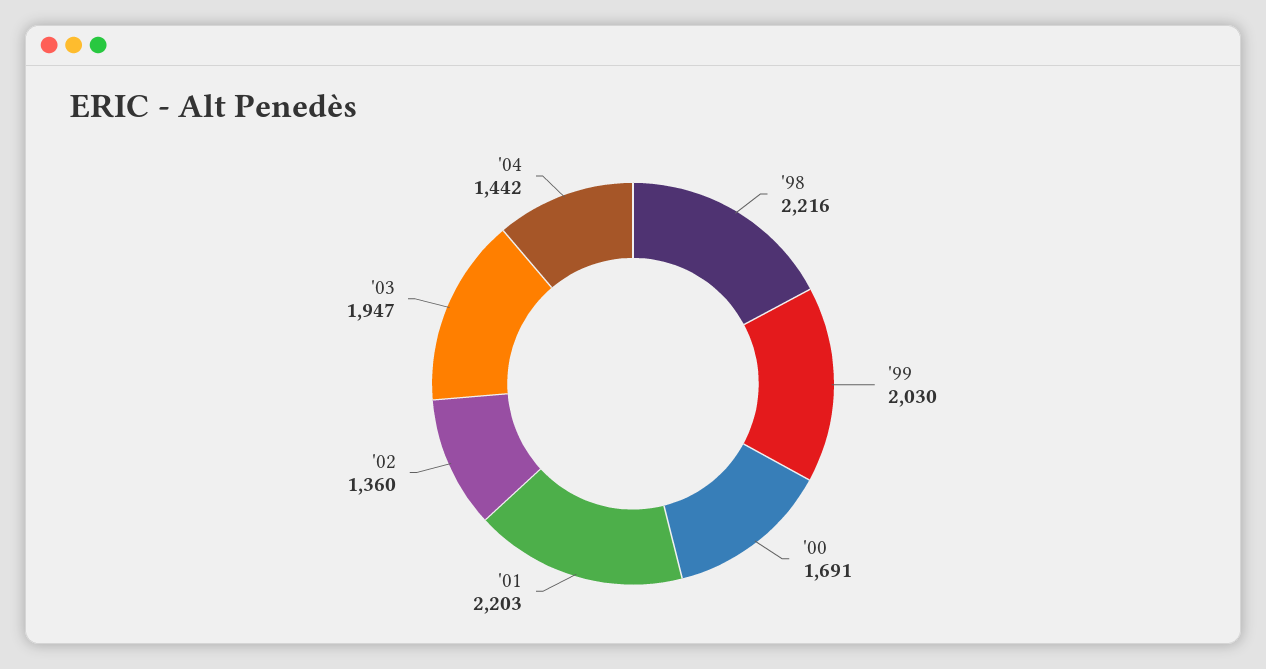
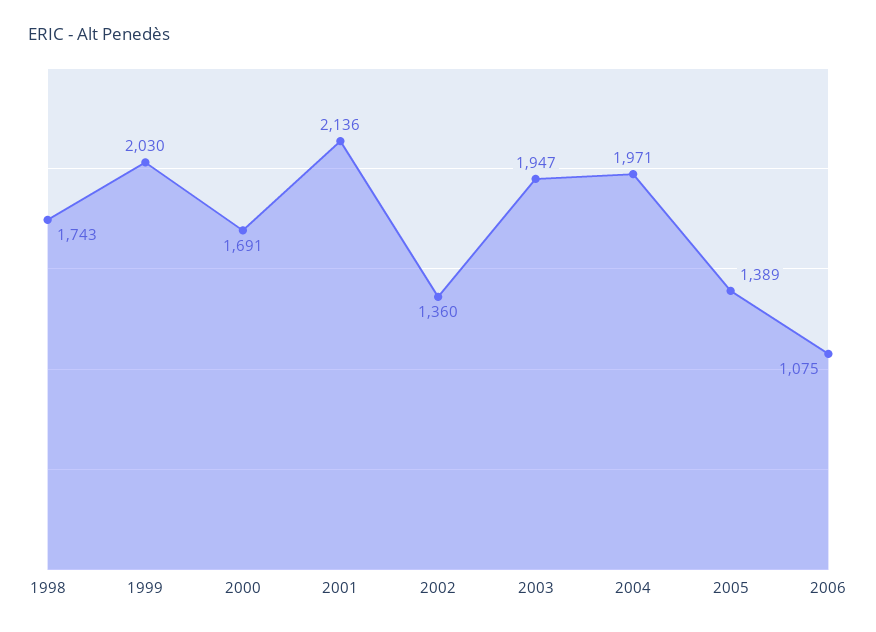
'98: 2216 -> 1743
'01: 2203 -> 2136
'04: 1442 -> 1971
2005: none -> 1389
2006: none -> 1075

